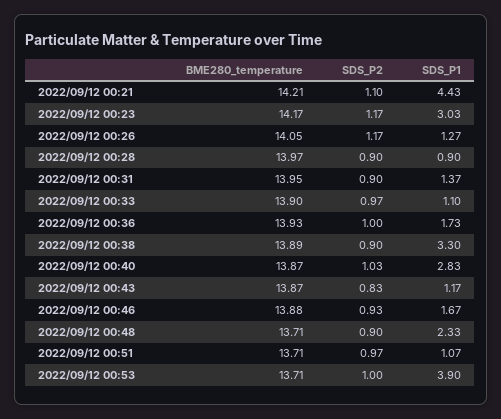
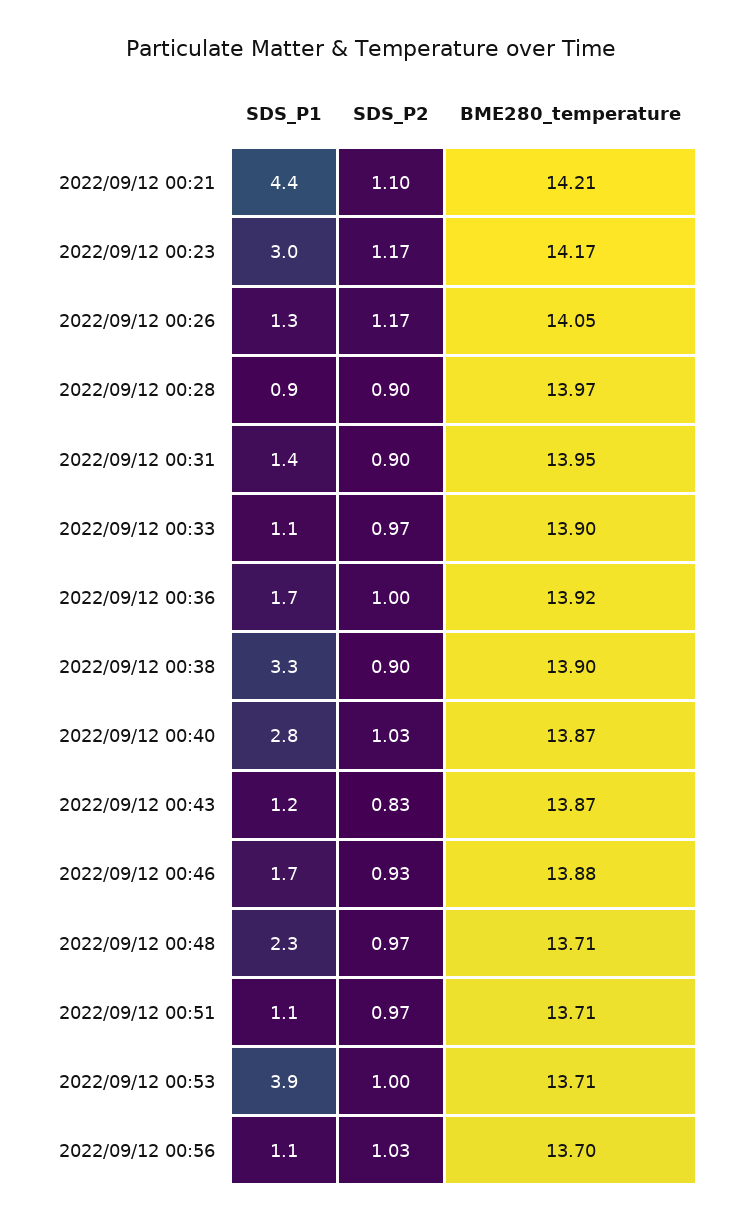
BME280_temperature, 2022/09/12 00:36: 13.93 -> 13.92
BME280_temperature, 2022/09/12 00:38: 13.89 -> 13.9
SDS_P2, 2022/09/12 00:48: 0.9 -> 0.97
SDS_P1, 2022/09/12 00:56: none -> 1.1
SDS_P2, 2022/09/12 00:56: none -> 1.03
BME280_temperature, 2022/09/12 00:56: none -> 13.7

